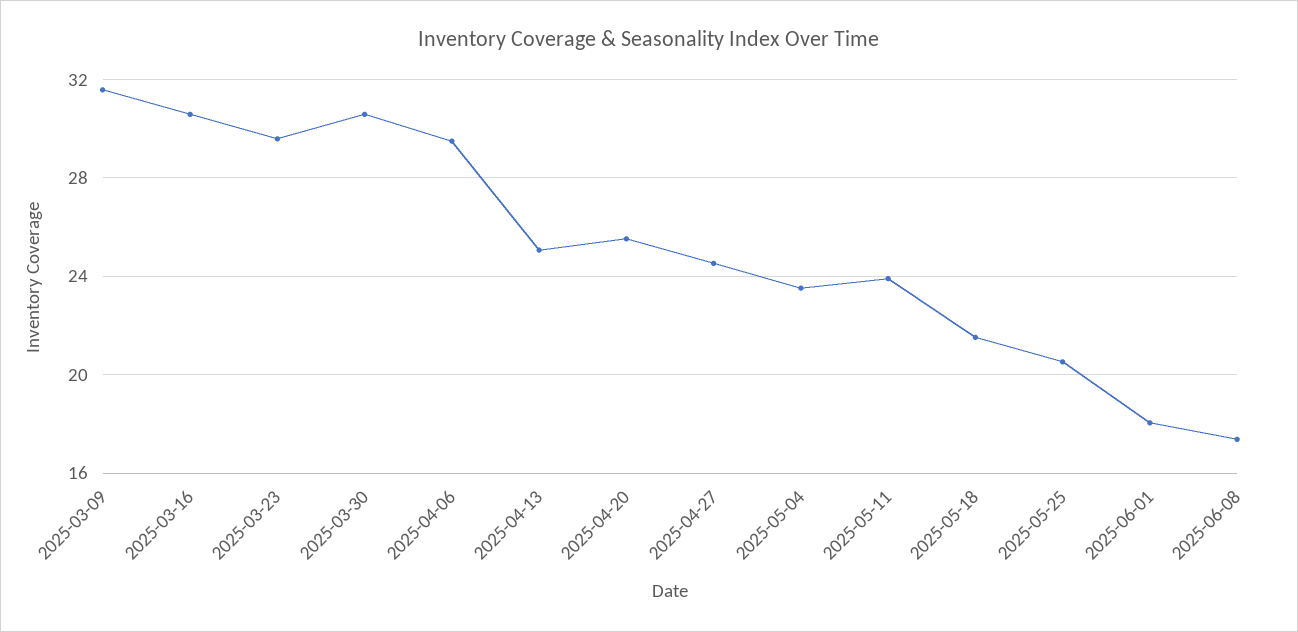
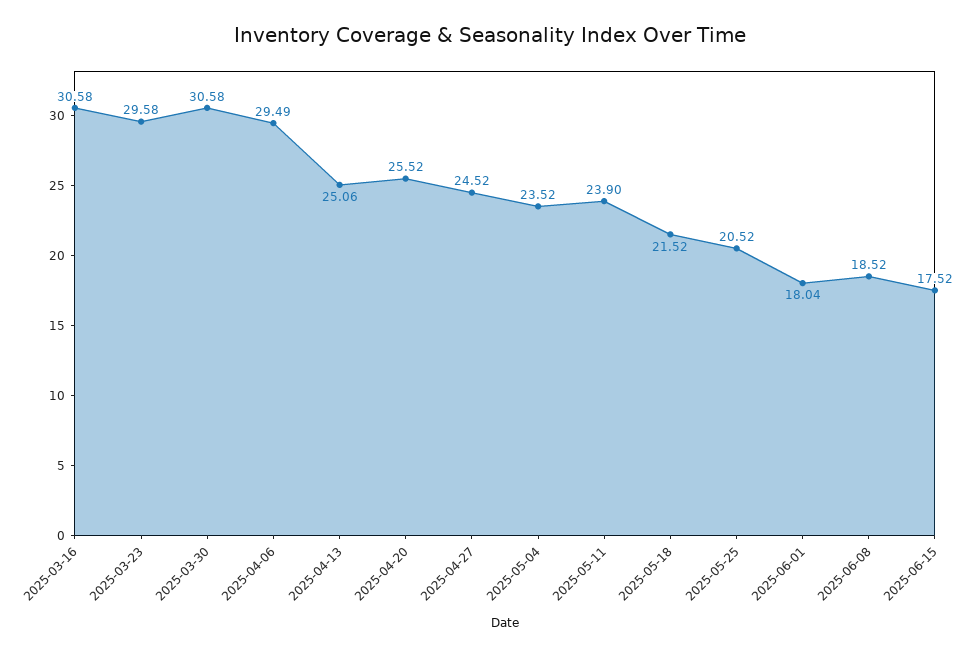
2025-03-09: 31.5 -> none
2025-06-08: 17.5 -> 18.52
2025-06-15: none -> 17.52

